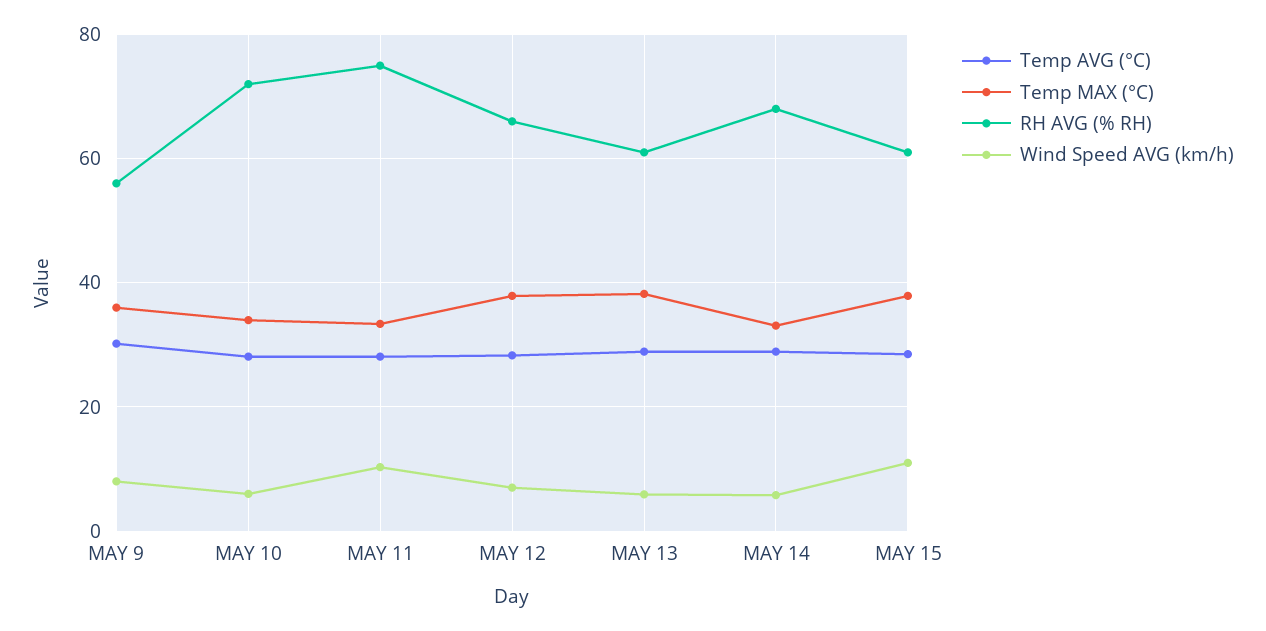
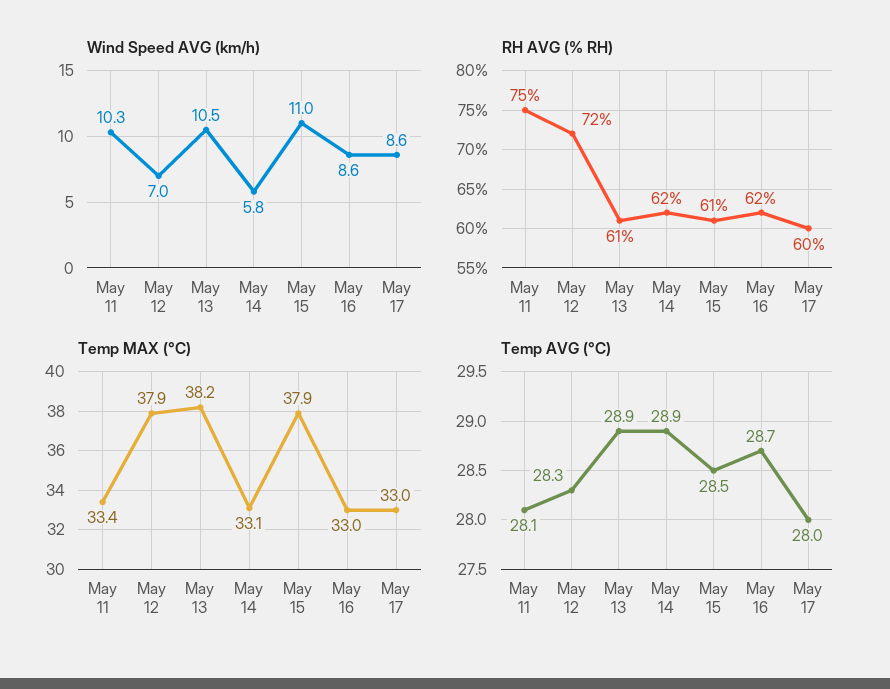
Temp AVG (°C), MAY 9: 30 -> none
Temp MAX (°C), MAY 9: 36 -> none
RH AVG (% RH), MAY 9: 56 -> none
Wind Speed AVG (km/h), MAY 9: 8 -> none
Temp AVG (°C), MAY 10: 28 -> none
Temp MAX (°C), MAY 10: 34 -> none
RH AVG (% RH), MAY 10: 72 -> none
Wind Speed AVG (km/h), MAY 10: 6 -> none
RH AVG (% RH), MAY 12: 66 -> 72
Wind Speed AVG (km/h), MAY 13: 6 -> 10.5
RH AVG (% RH), MAY 14: 68 -> 62
Wind Speed AVG (km/h), May 16: none -> 8.6
Wind Speed AVG (km/h), May 17: none -> 8.6
RH AVG (% RH), May 16: none -> 62
RH AVG (% RH), May 17: none -> 60
Temp MAX (°C), May 16: none -> 33
Temp MAX (°C), May 17: none -> 33
Temp AVG (°C), May 16: none -> 28.7
Temp AVG (°C), May 17: none -> 28

